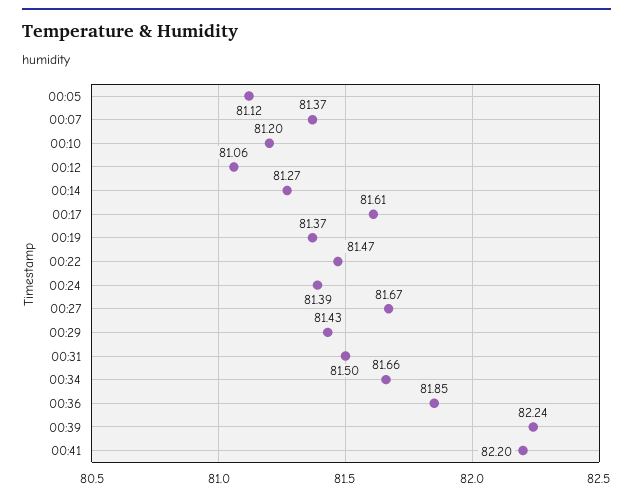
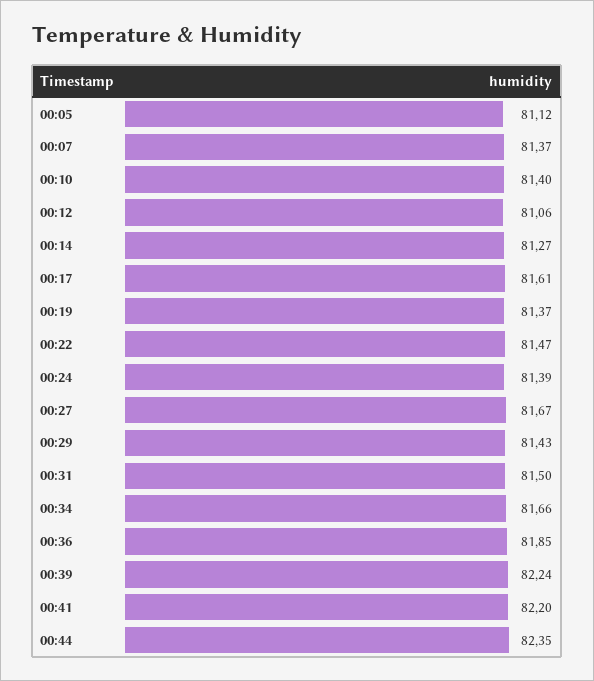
00:10: 81.2 -> 81.4
00:44: none -> 82.35

